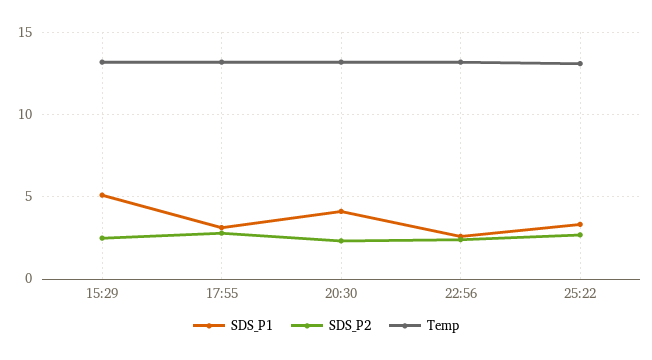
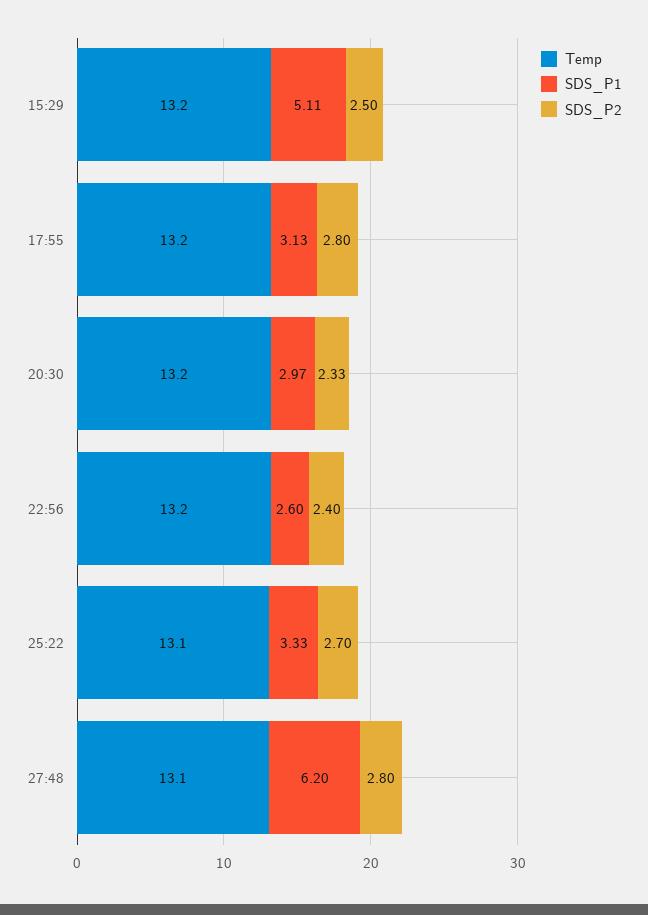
SDS_P1, 20:30: 4 -> 2.97
Temp, 27:48: none -> 13.1
SDS_P1, 27:48: none -> 6.2
SDS_P2, 27:48: none -> 2.8

